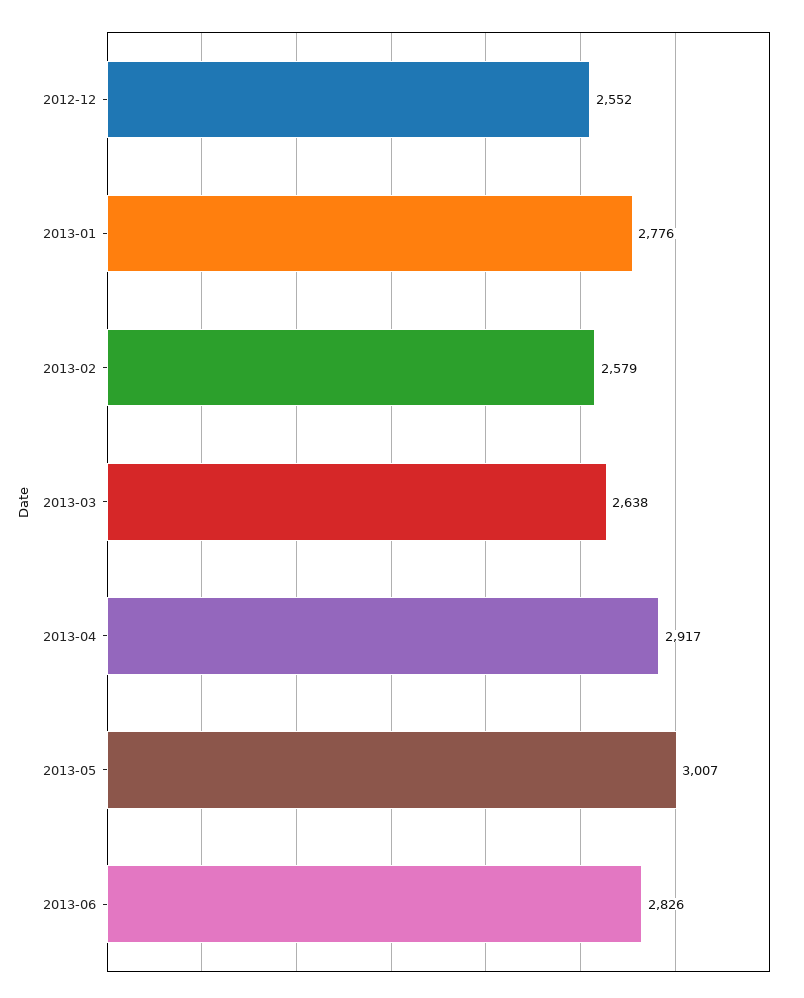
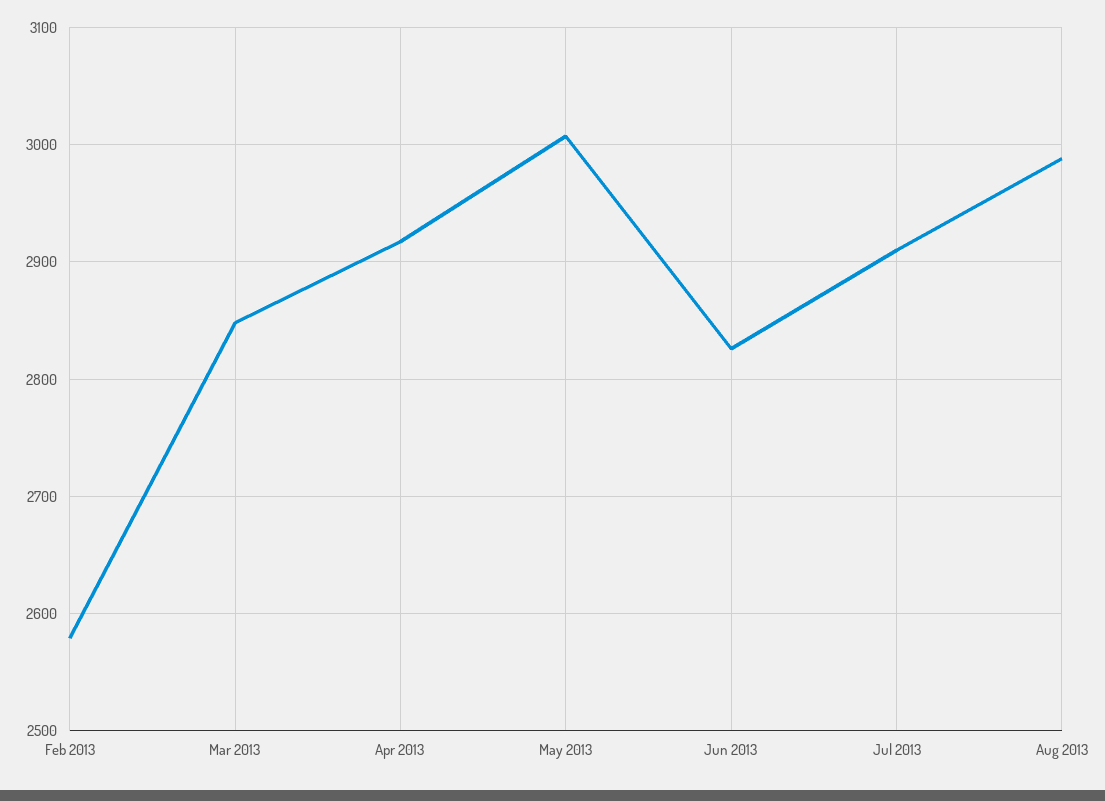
2012-12: 2552 -> none
2013-01: 2776 -> none
2013-03: 2638 -> 2850
Jul 2013: none -> 2910
Aug 2013: none -> 2990

